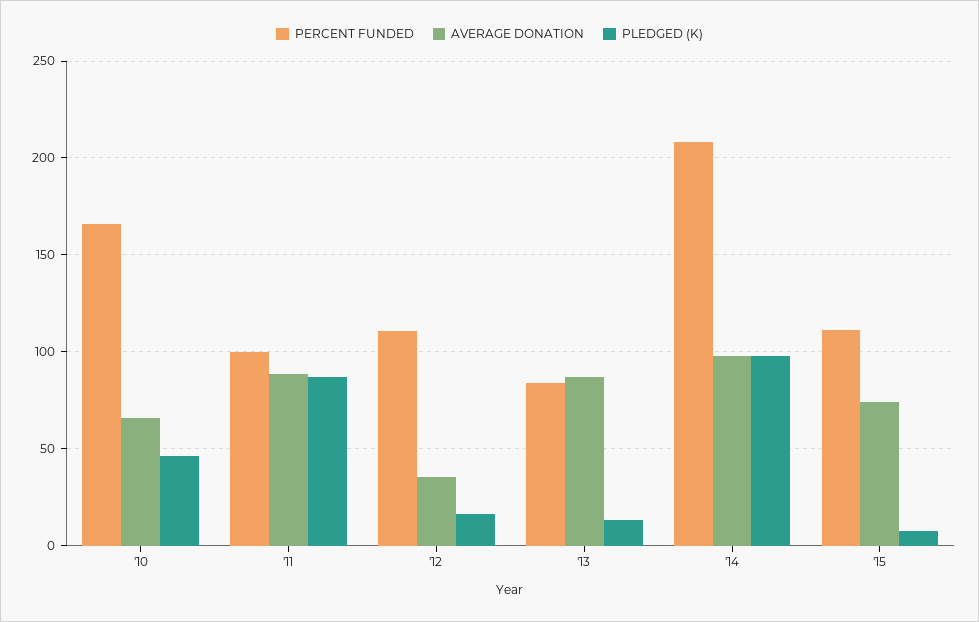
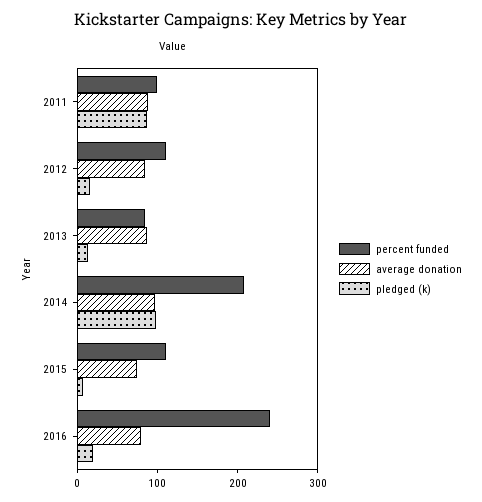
PERCENT FUNDED, '10: 165 -> none
AVERAGE DONATION, '10: 65 -> none
PLEDGED (K), '10: 45 -> none
AVERAGE DONATION, '12: 35 -> 80
PERCENT FUNDED, 2016: none -> 240
AVERAGE DONATION, 2016: none -> 80
PLEDGED (K), 2016: none -> 20

